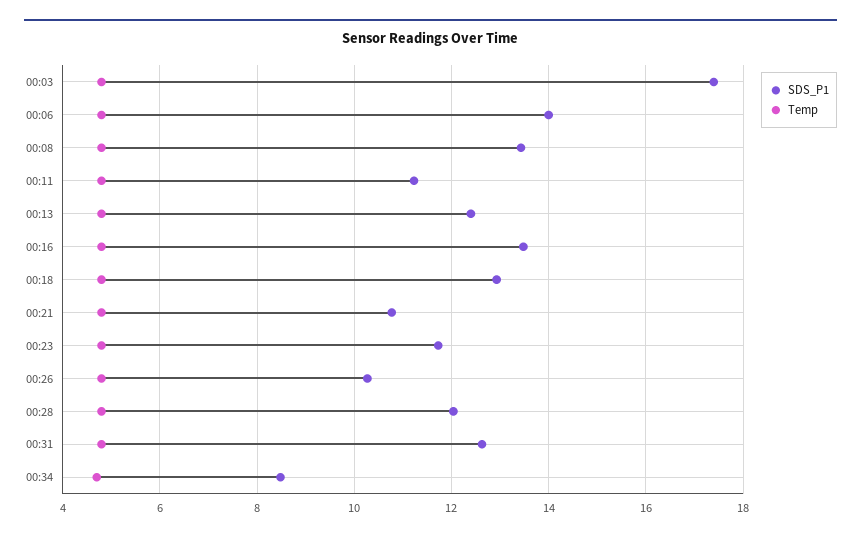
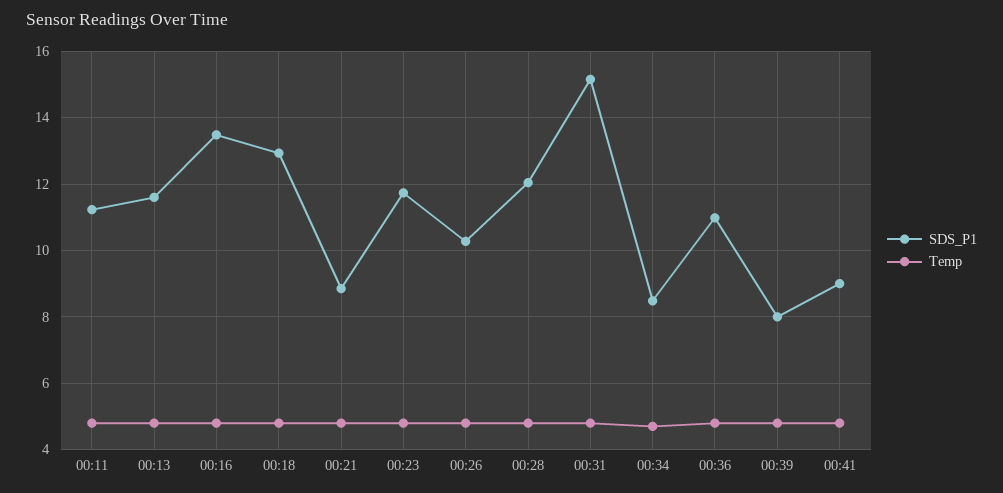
SDS_P1, 00:03: 17.4 -> none
Temp, 00:03: 4.8 -> none
SDS_P1, 00:06: 14 -> none
Temp, 00:06: 4.8 -> none
SDS_P1, 00:08: 13.4 -> none
Temp, 00:08: 4.8 -> none
SDS_P1, 00:13: 12.4 -> 11.6
SDS_P1, 00:21: 10.8 -> 8.8
SDS_P1, 00:31: 12.6 -> 15.2
SDS_P1, 00:36: none -> 11
Temp, 00:36: none -> 4.8
SDS_P1, 00:39: none -> 8
Temp, 00:39: none -> 4.8
SDS_P1, 00:41: none -> 9
Temp, 00:41: none -> 4.8

